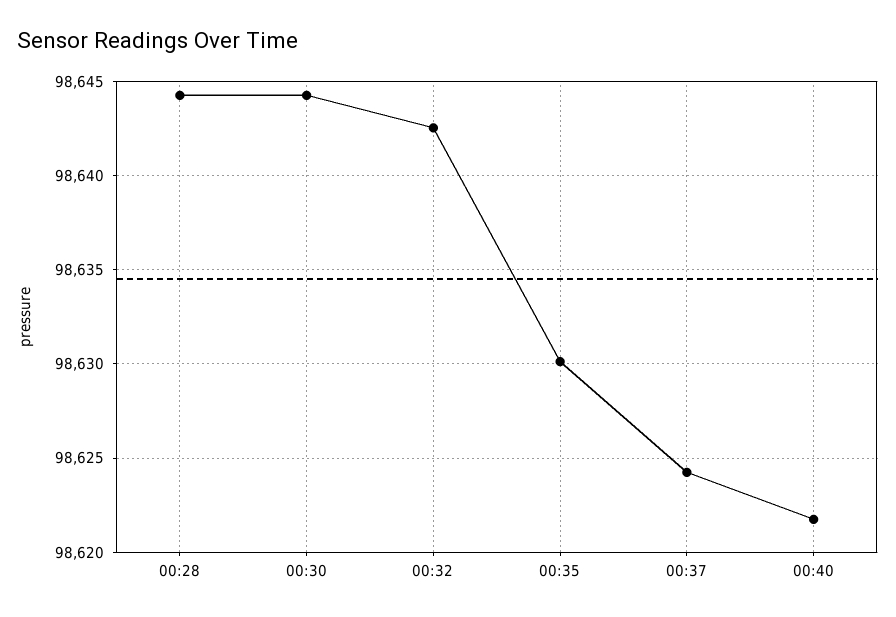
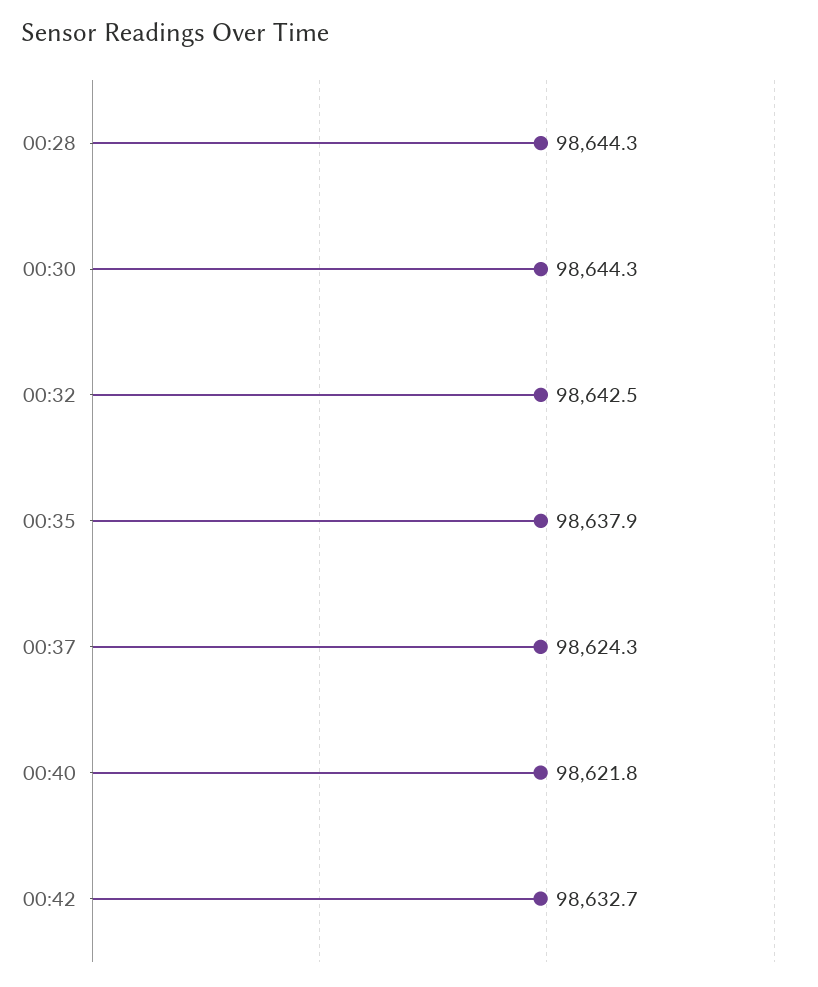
00:35: 98630 -> 98637.9
00:42: none -> 98632.7

